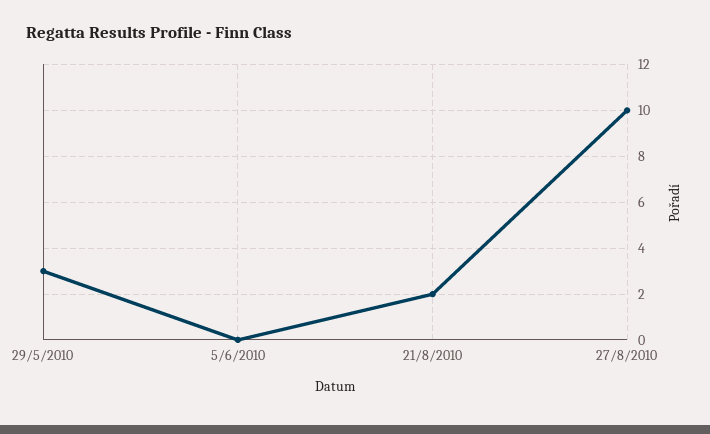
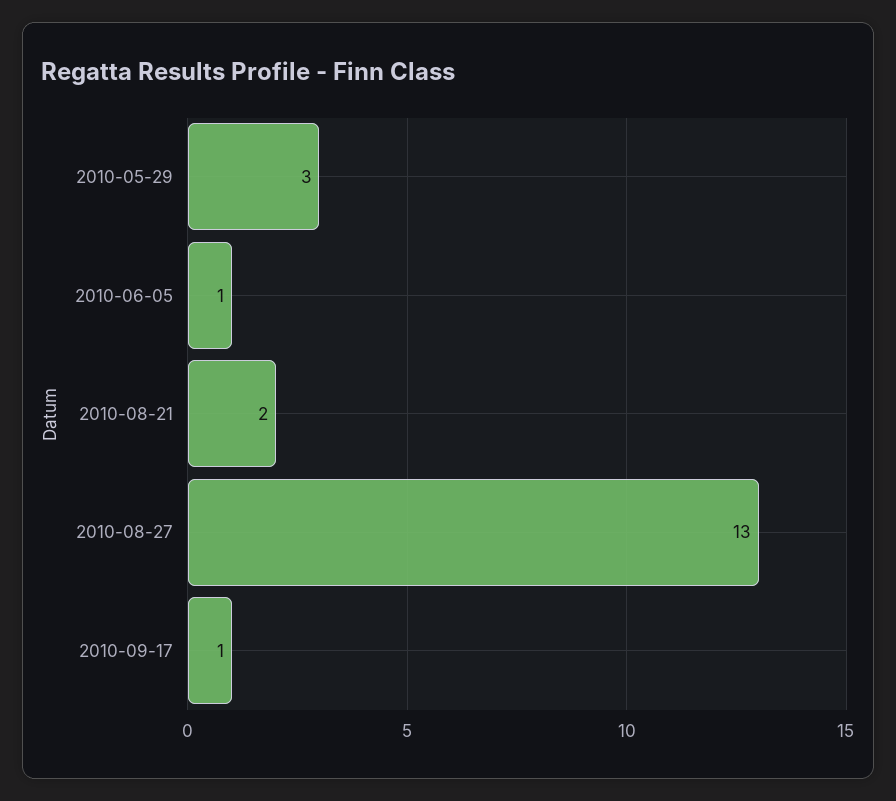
5/6/2010: 0 -> 1
27/8/2010: 10 -> 13
2010-09-17: none -> 1

